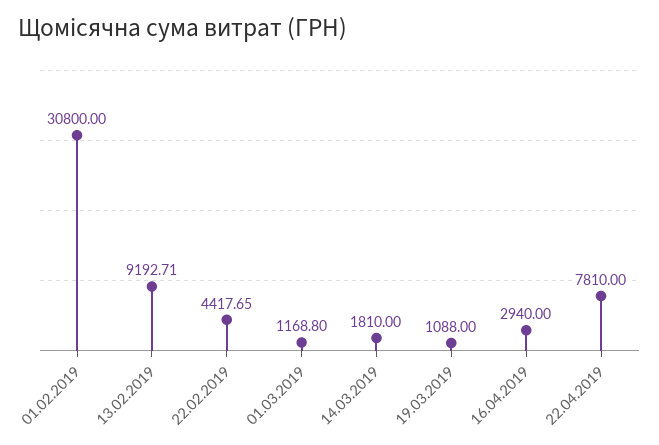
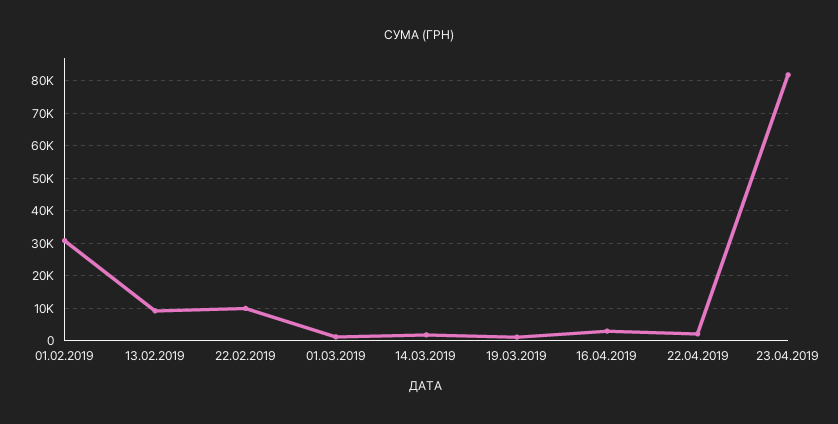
22.02.2019: 4417.65 -> 10000
22.04.2019: 7810 -> 2000
23.04.2019: none -> 82000

